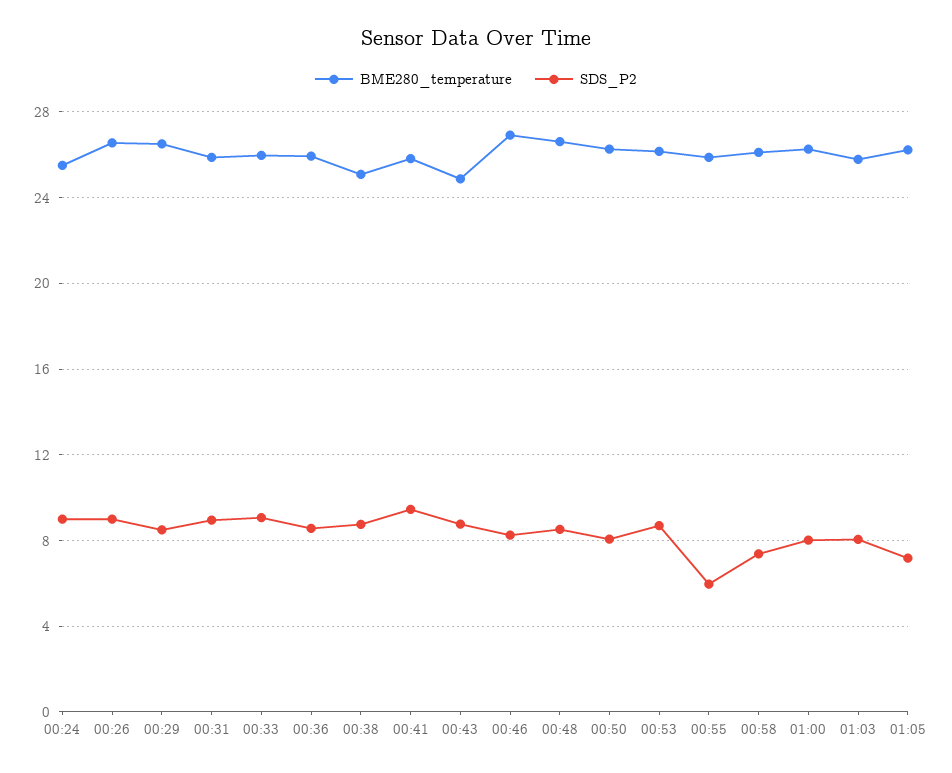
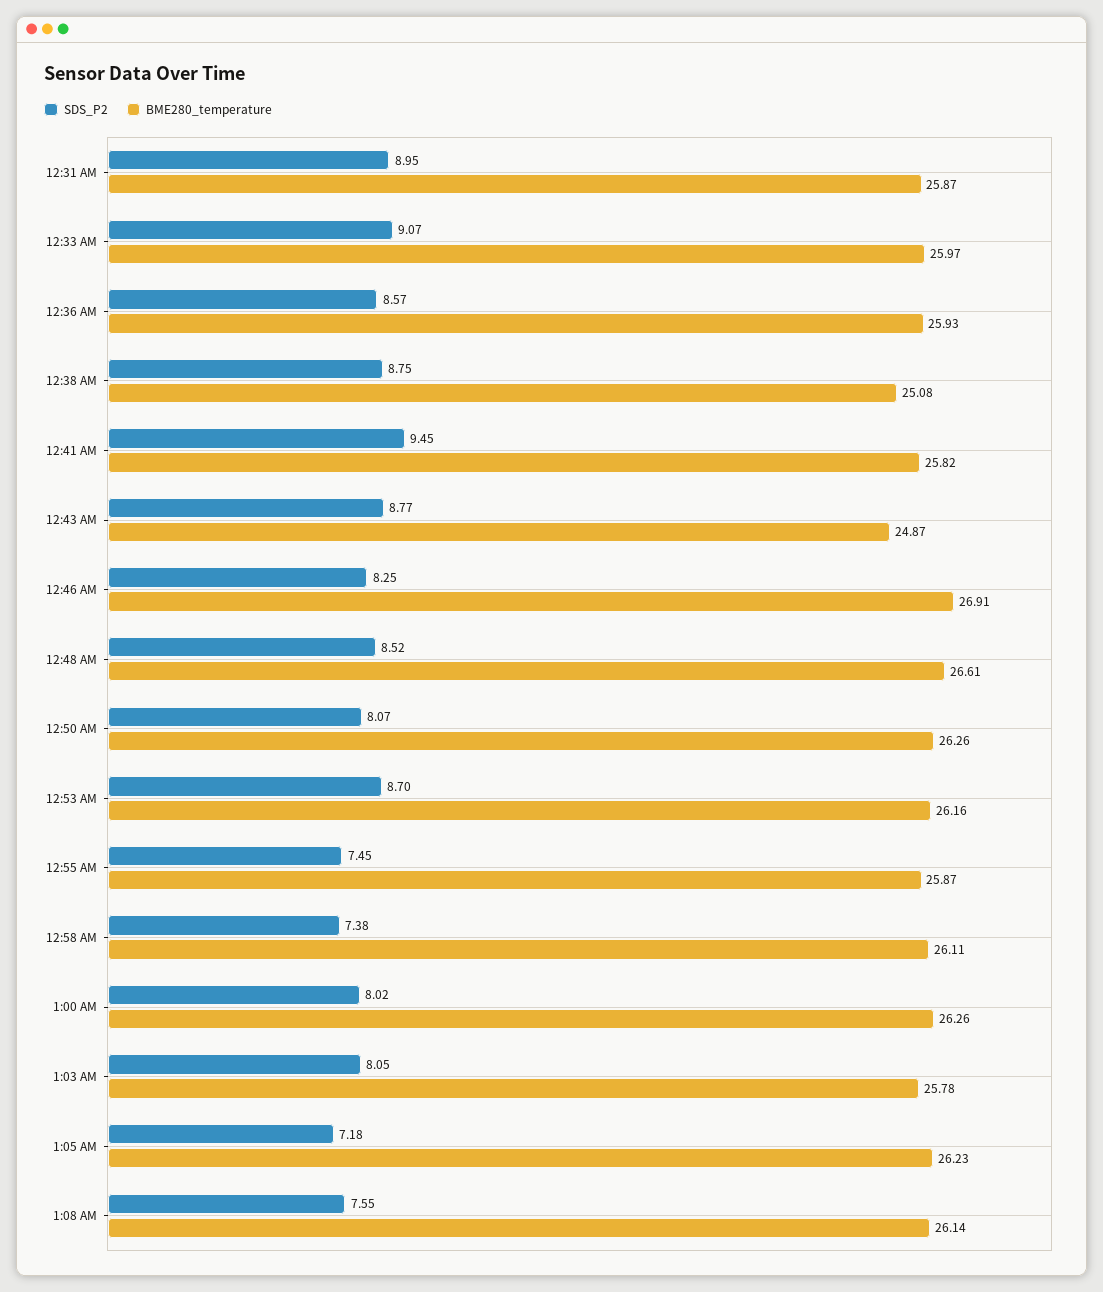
BME280_temperature, 00:24: 25.5 -> none
SDS_P2, 00:24: 9 -> none
BME280_temperature, 00:26: 26.5 -> none
SDS_P2, 00:26: 9 -> none
BME280_temperature, 00:29: 26.5 -> none
SDS_P2, 00:29: 8.5 -> none
SDS_P2, 00:55: 6 -> 7.45
SDS_P2, 1:08 AM: none -> 7.55
BME280_temperature, 1:08 AM: none -> 26.14

